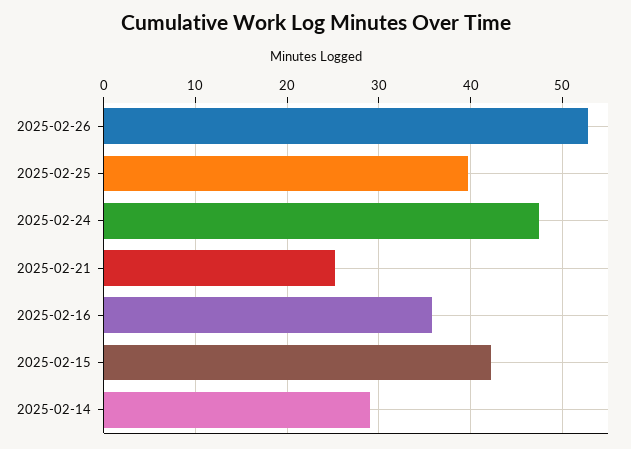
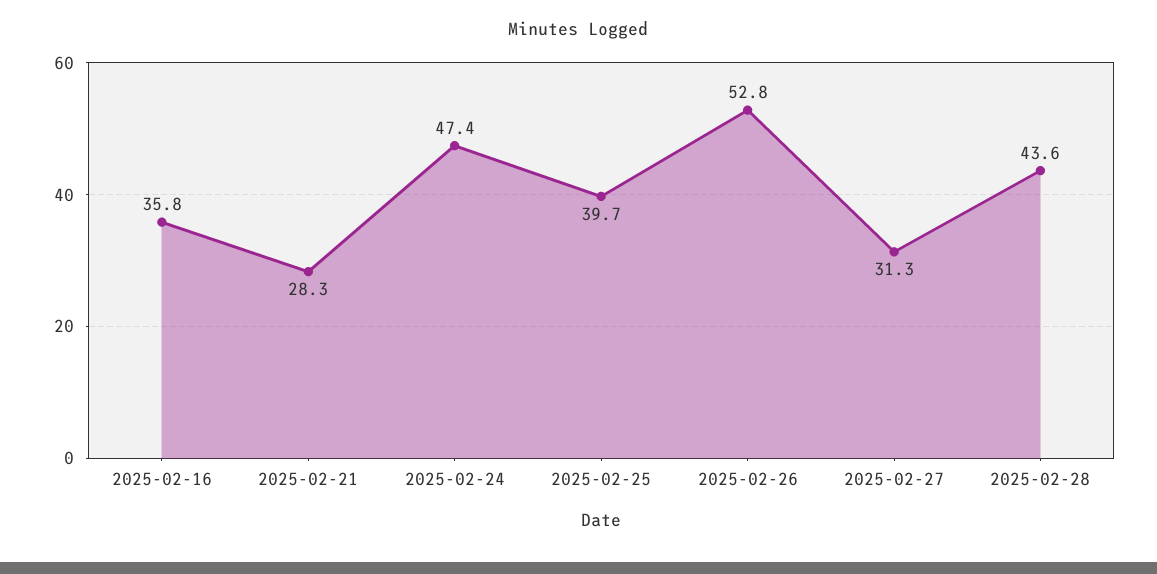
2025-02-21: 25 -> 28.3
2025-02-15: 42 -> none
2025-02-14: 29 -> none
2025-02-27: none -> 31.3
2025-02-28: none -> 43.6

